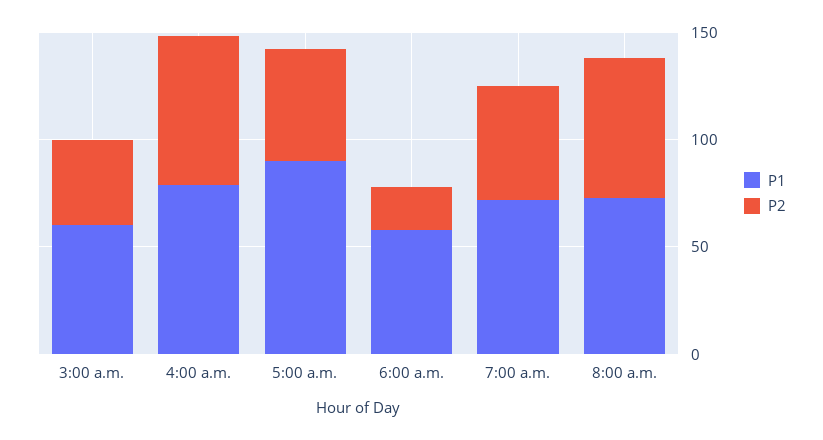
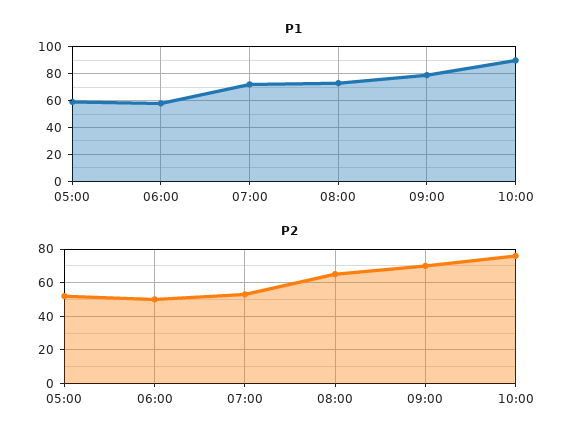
P1, 3:00 a.m.: 60 -> none
P2, 3:00 a.m.: 40 -> none
P1, 4:00 a.m.: 80 -> none
P2, 4:00 a.m.: 70 -> none
P1, 5:00 a.m.: 90 -> 60
P2, 6:00 a.m.: 20 -> 50
P1, 09:00: none -> 80
P1, 10:00: none -> 90
P2, 09:00: none -> 70
P2, 10:00: none -> 75

